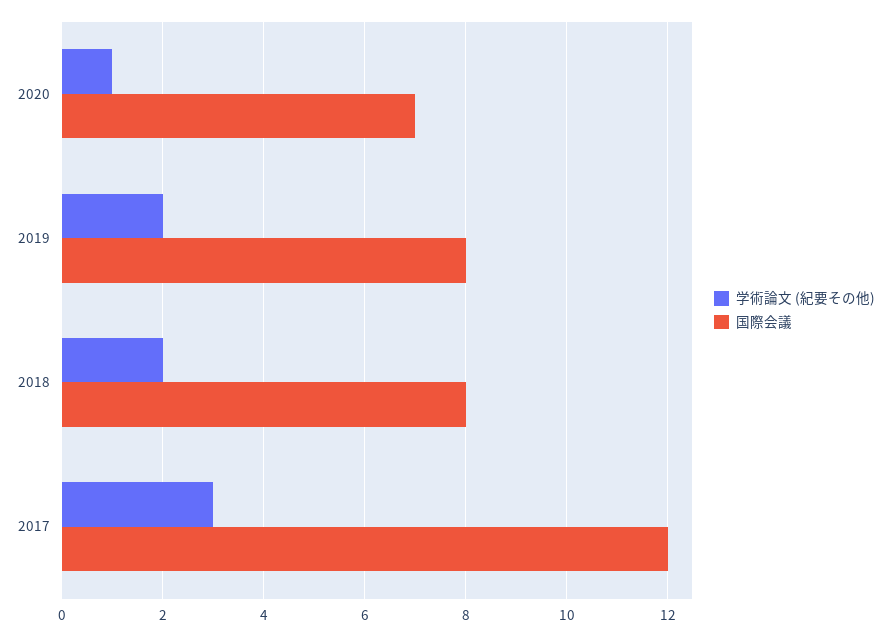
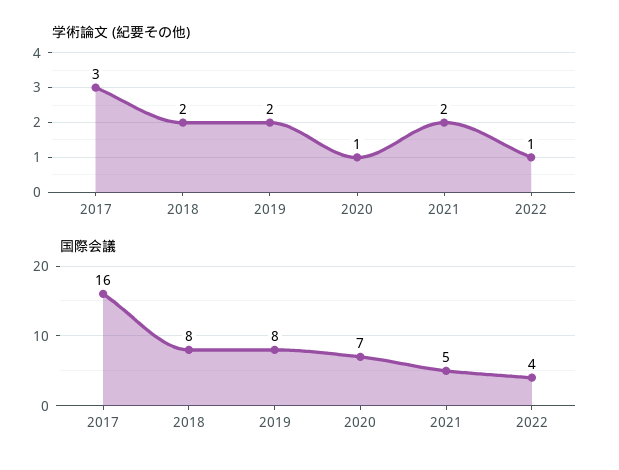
国際会議, 2017: 12 -> 16
学術論文 (紀要その他), 2021: none -> 2
学術論文 (紀要その他), 2022: none -> 1
国際会議, 2021: none -> 5
国際会議, 2022: none -> 4

